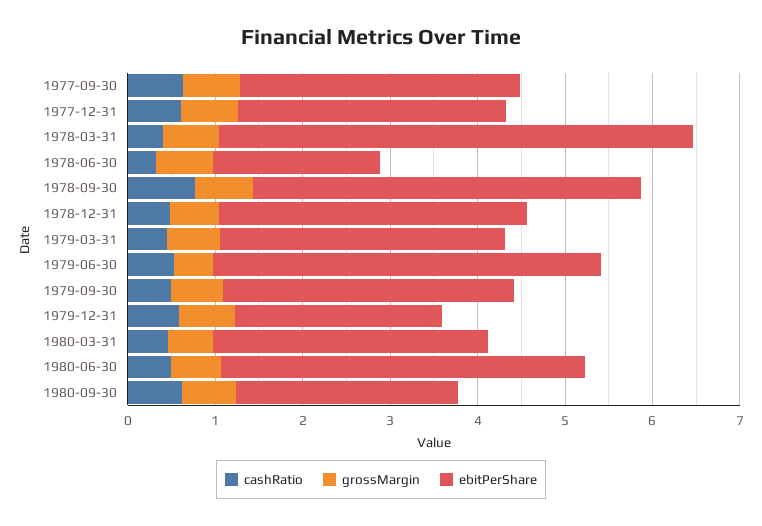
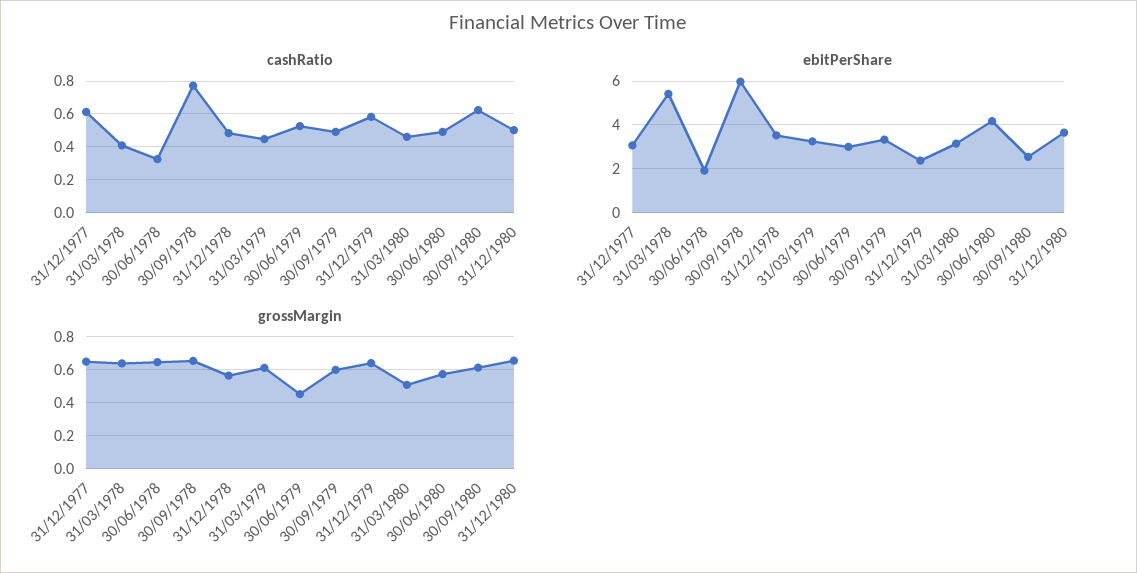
cashRatio, 1977-09-30: 0.6 -> none
grossMargin, 1977-09-30: 0.6 -> none
ebitPerShare, 1977-09-30: 3.2 -> none
ebitPerShare, 1978-09-30: 4.4 -> 6
ebitPerShare, 1979-06-30: 4.4 -> 3
cashRatio, 31/12/1980: none -> 0.5
ebitPerShare, 31/12/1980: none -> 3.5
grossMargin, 31/12/1980: none -> 0.65

